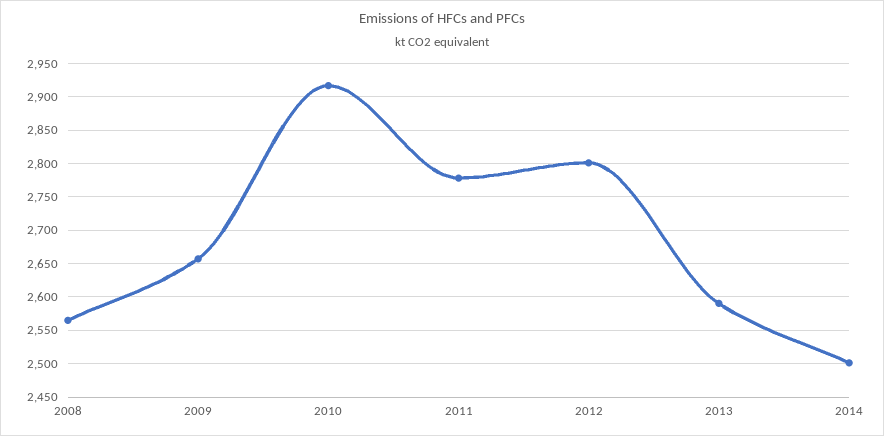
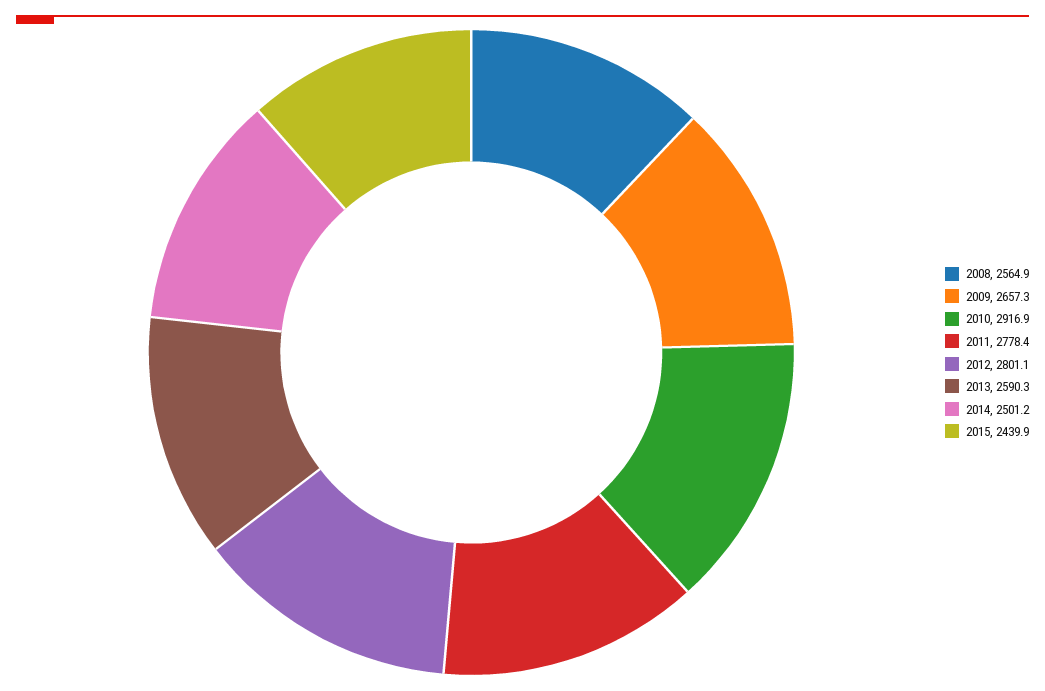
2015: none -> 2439.9

